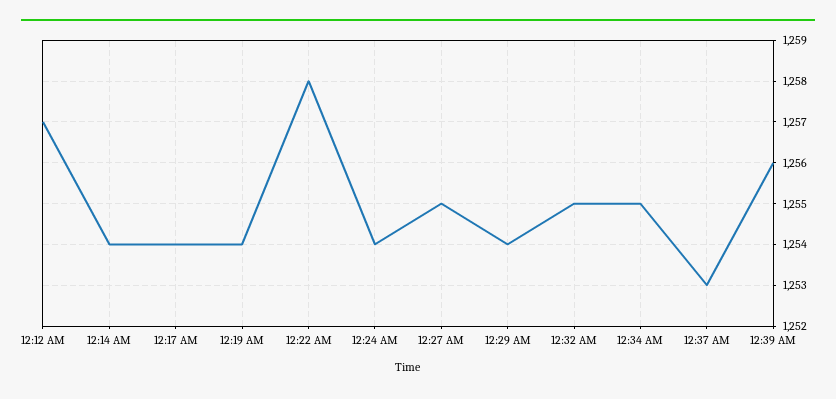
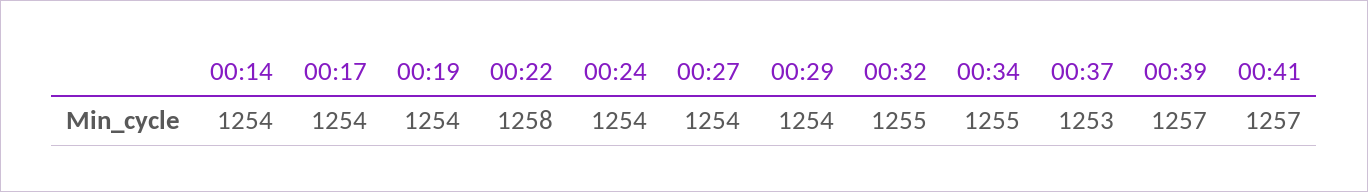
12:12 AM: 1257 -> none
12:27 AM: 1255 -> 1254
12:39 AM: 1256 -> 1257
00:41: none -> 1257

